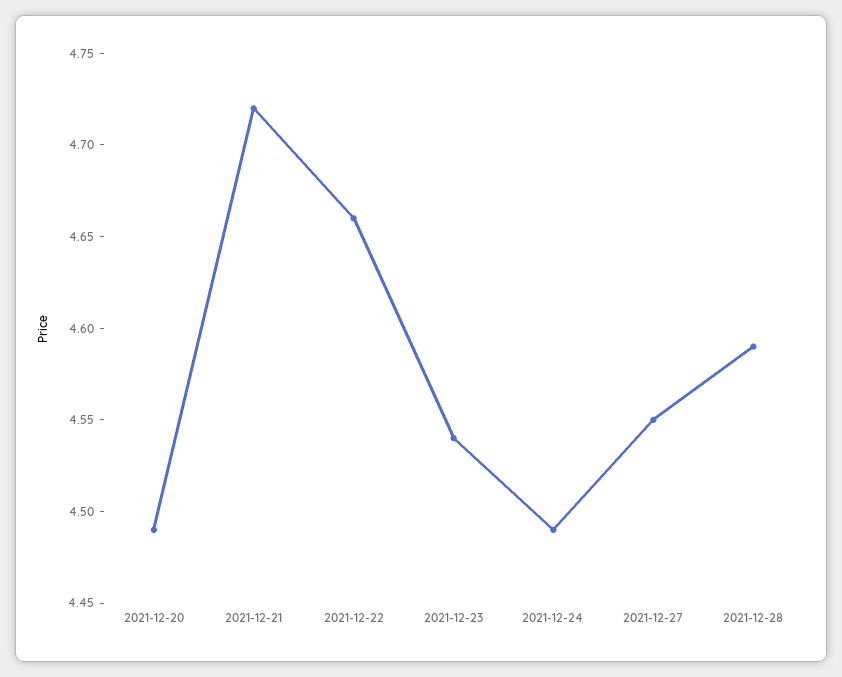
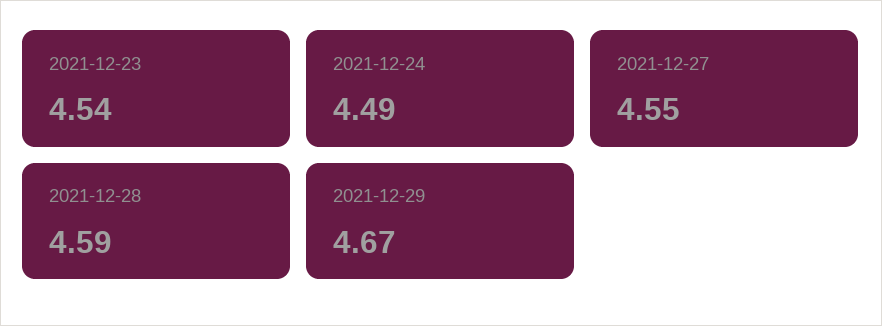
2021-12-20: 4.49 -> none
2021-12-21: 4.72 -> none
2021-12-22: 4.66 -> none
2021-12-29: none -> 4.67

